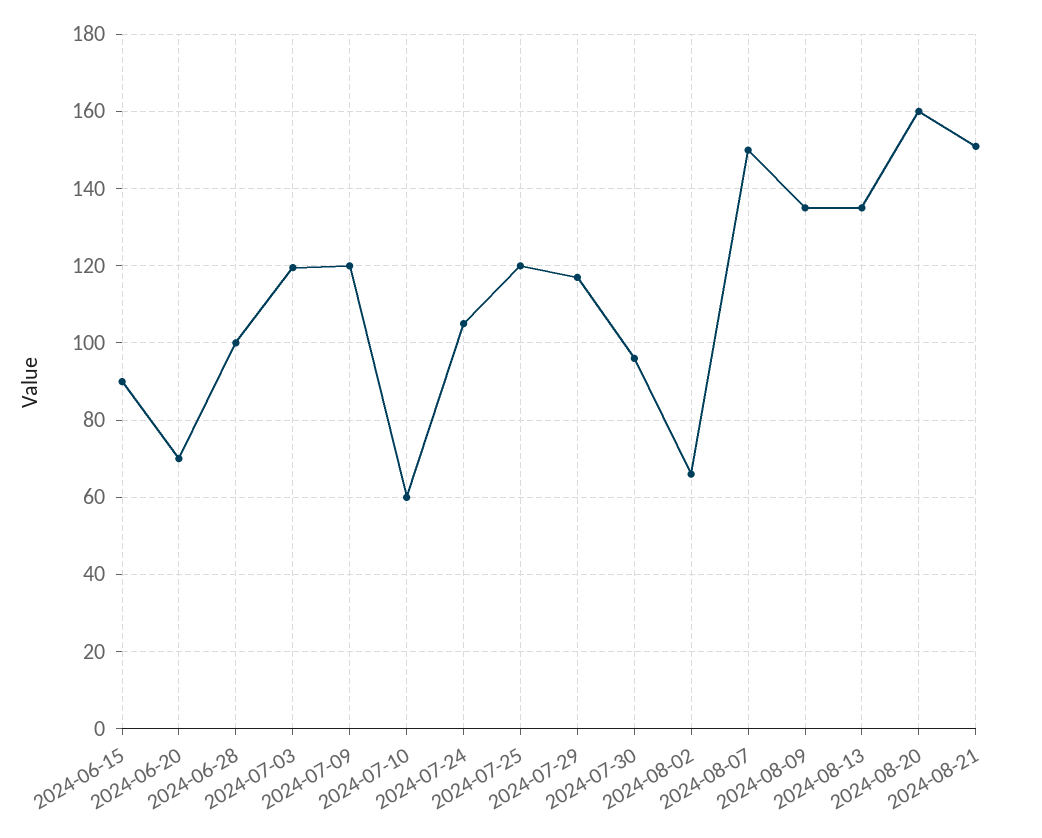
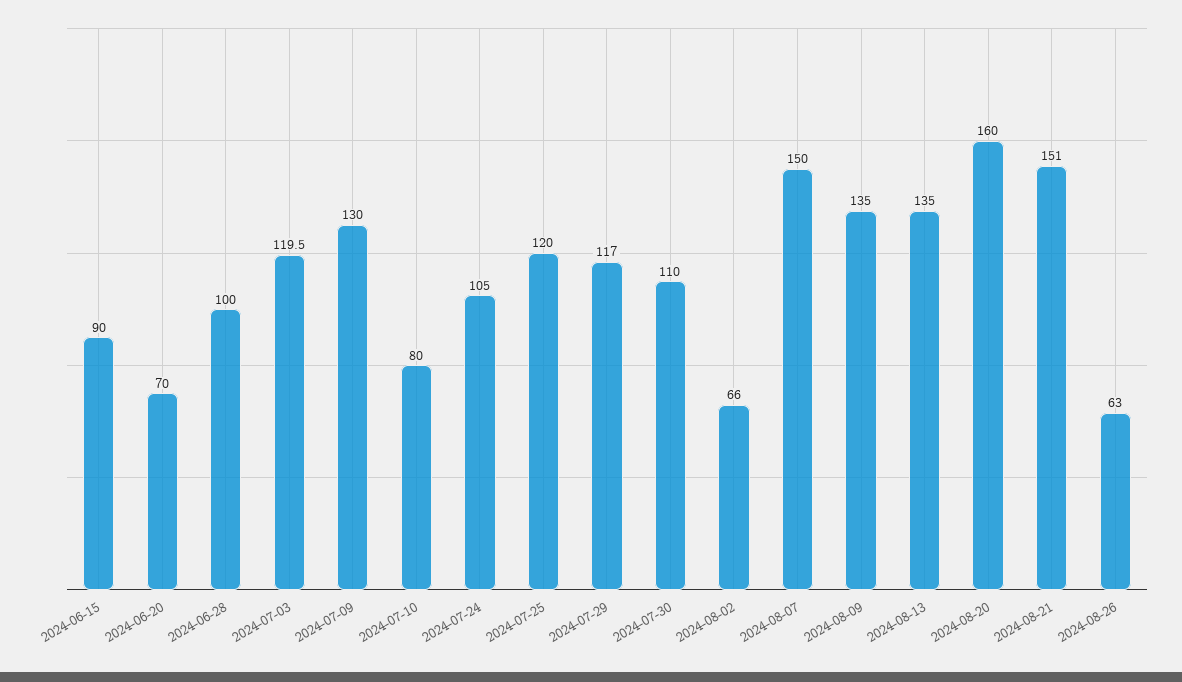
2024-07-09: 120 -> 130
2024-07-10: 60 -> 80
2024-07-30: 96 -> 110
2024-08-26: none -> 63

